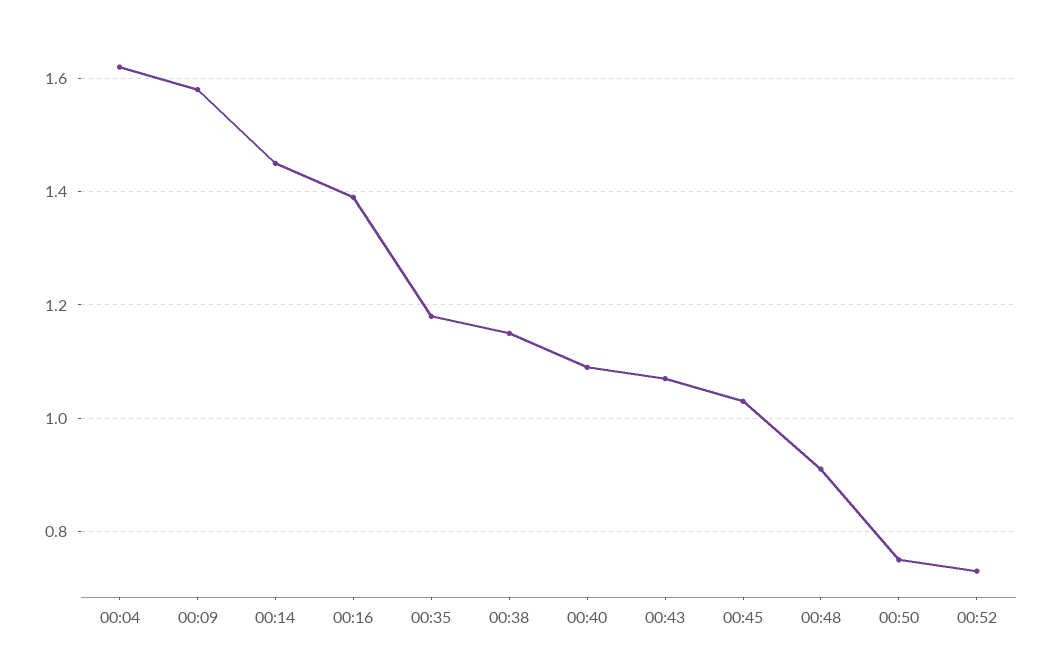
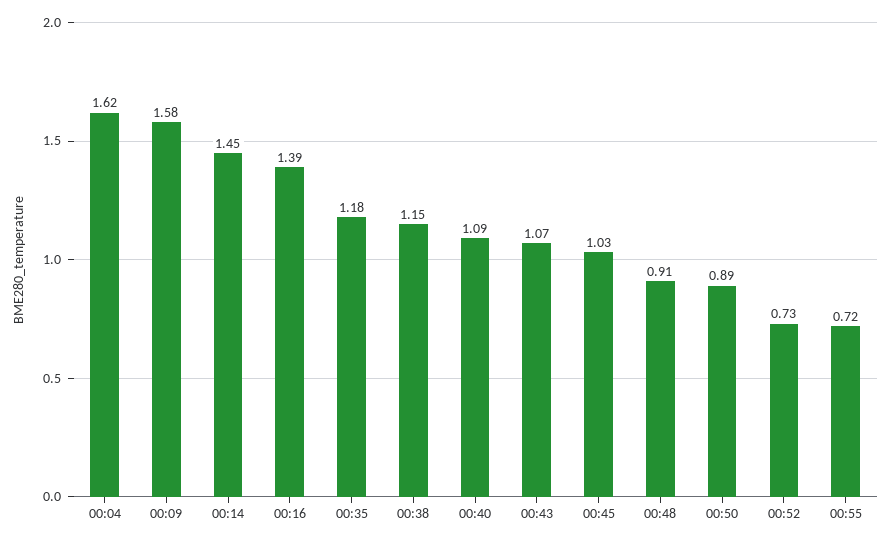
00:50: 0.75 -> 0.89
00:55: none -> 0.72

